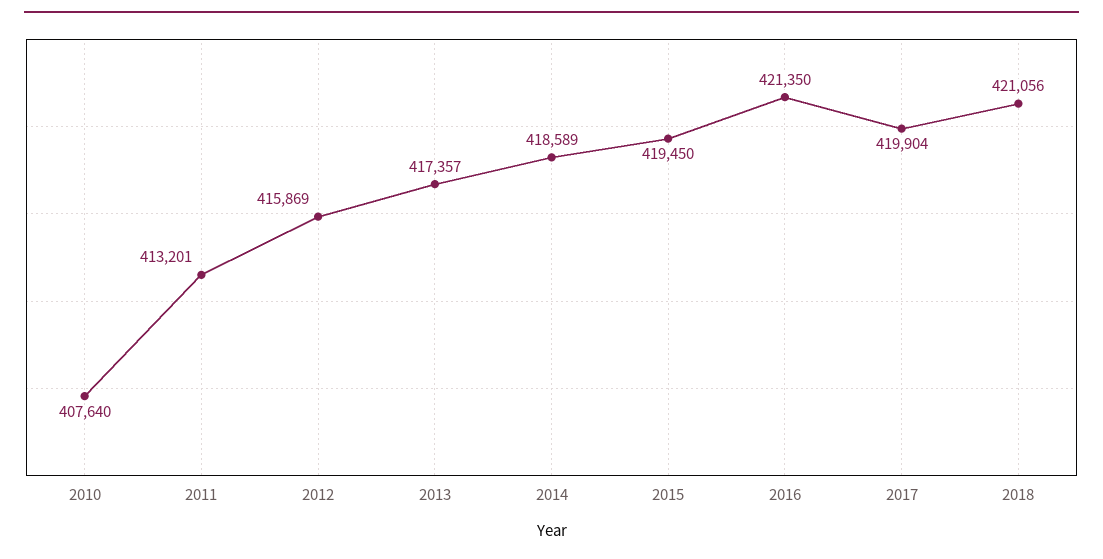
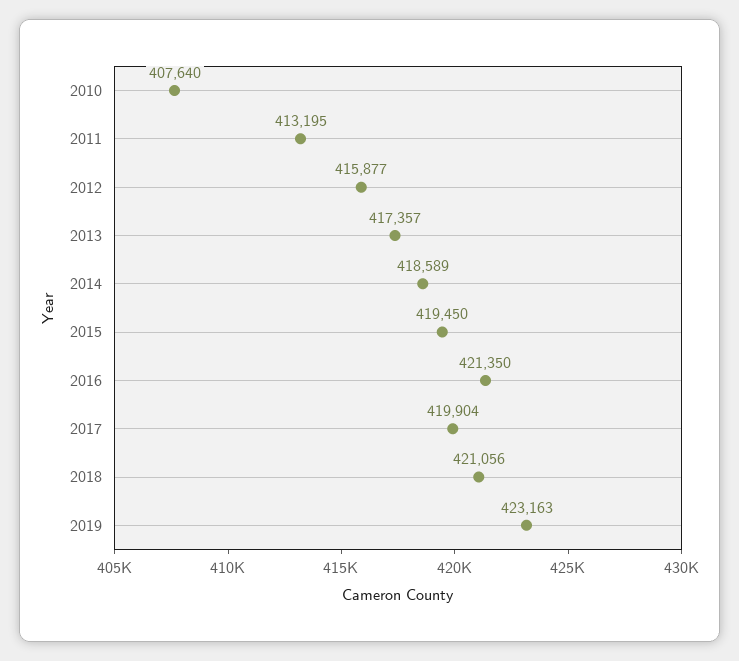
2011: 413201 -> 413195
2012: 415869 -> 415877
2019: none -> 423163

